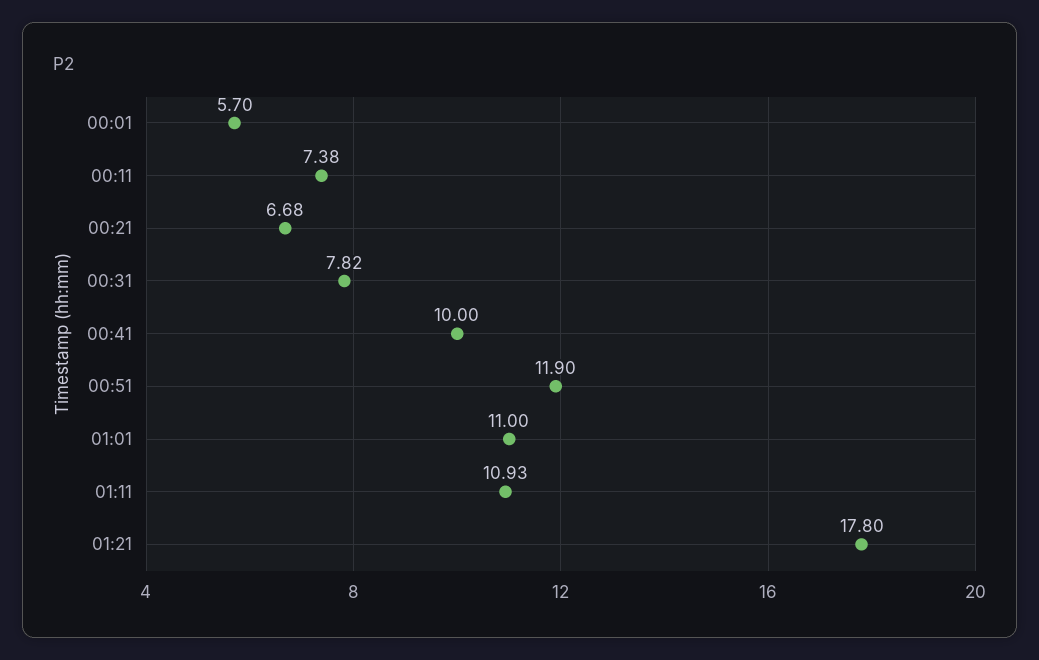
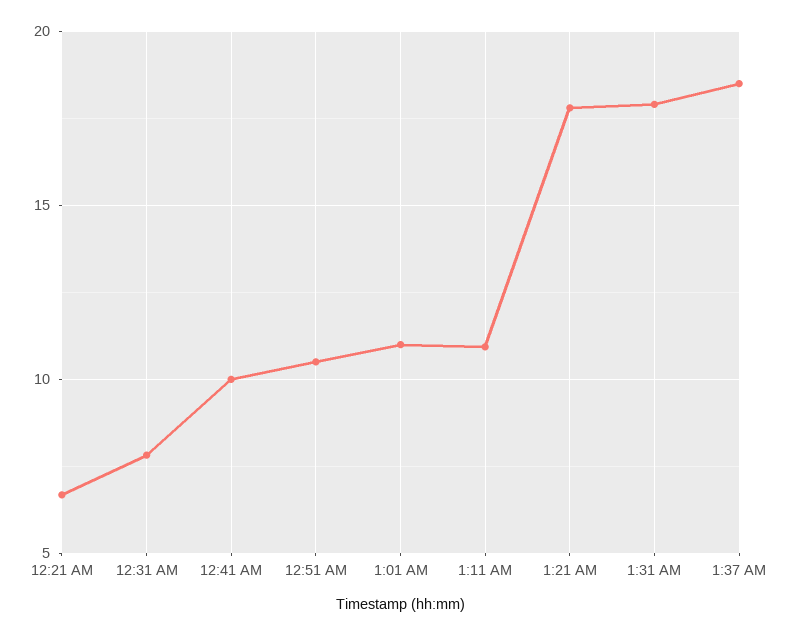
00:01: 5.7 -> none
00:11: 7.38 -> none
00:51: 11.9 -> 10.5
1:31 AM: none -> 18
1:37 AM: none -> 18.5

